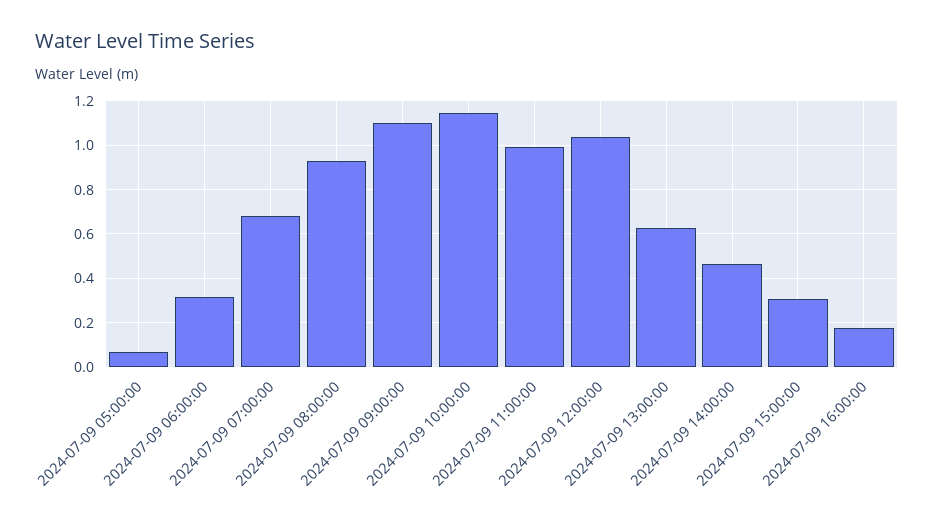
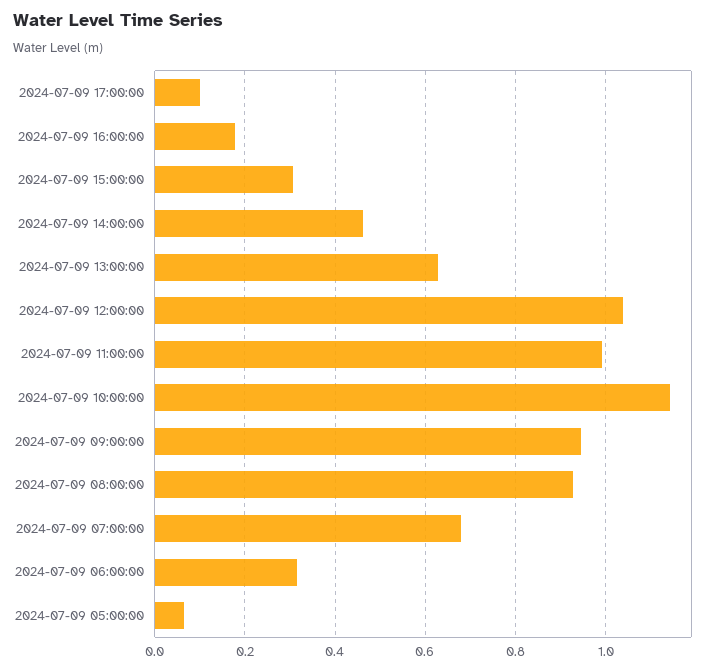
2024-07-09 09:00:00: 1.1 -> 0.94
2024-07-09 17:00:00: none -> 0.1

